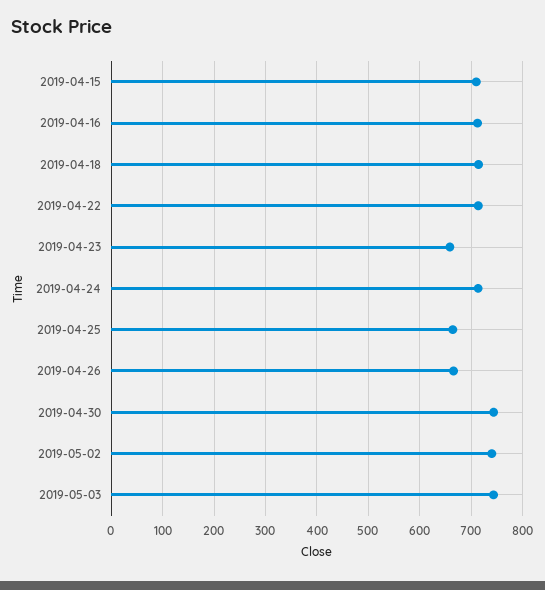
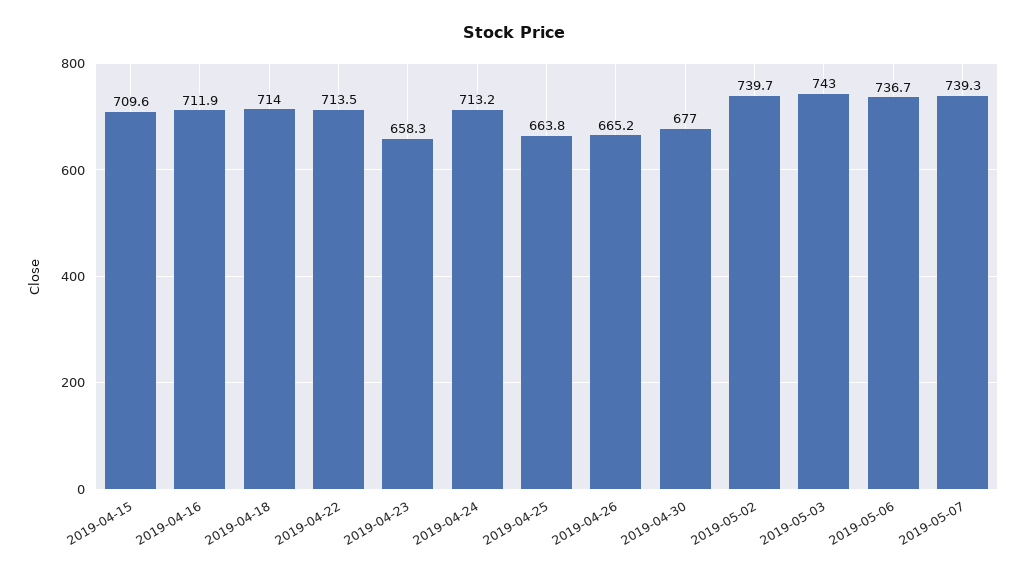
2019-04-30: 740 -> 677
2019-05-06: none -> 736.7
2019-05-07: none -> 739.3

